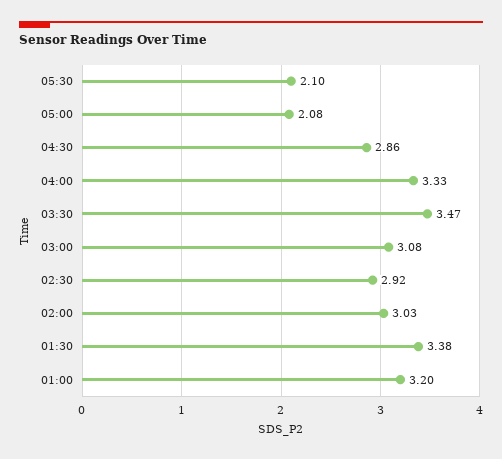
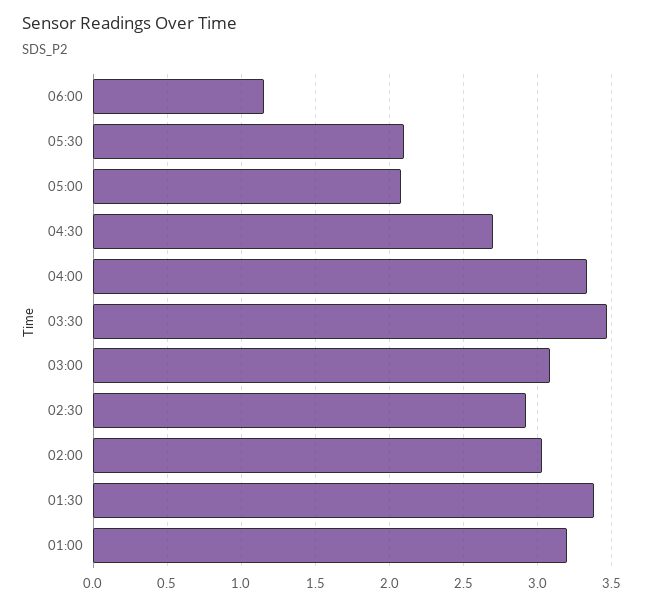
04:30: 2.86 -> 2.7
06:00: none -> 1.15

